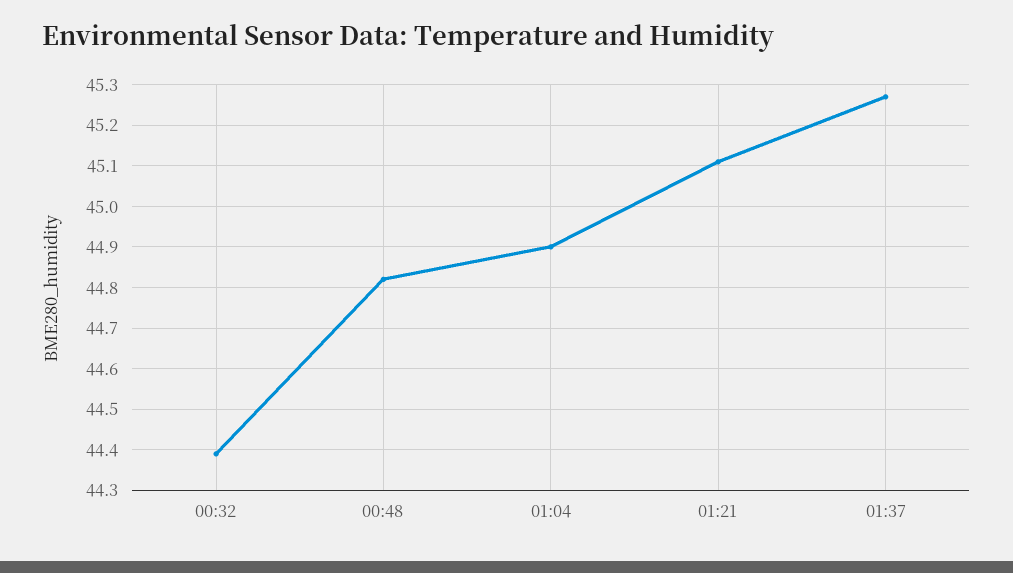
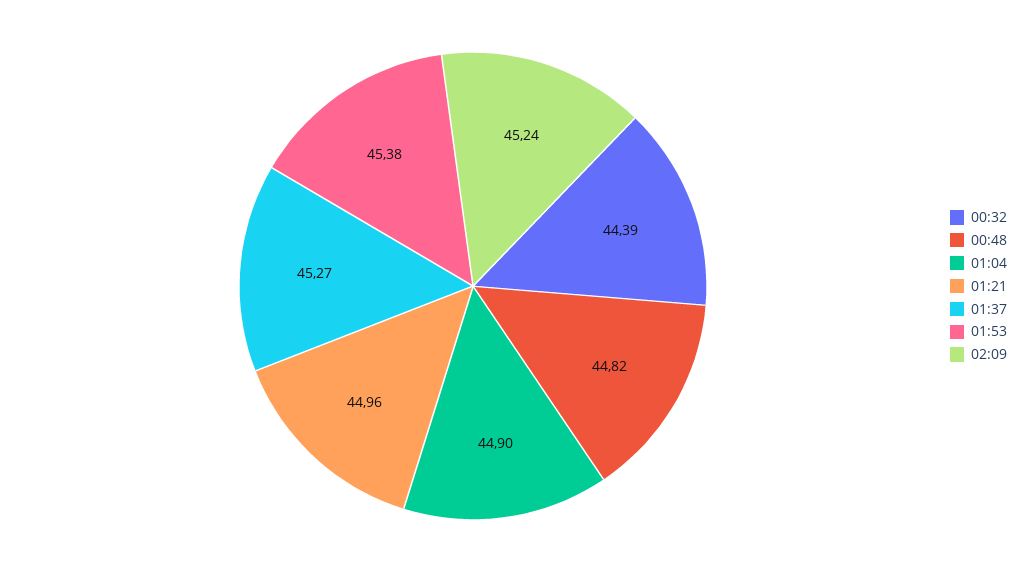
01:21: 45.1 -> 44.96
01:53: none -> 45.38
02:09: none -> 45.24

